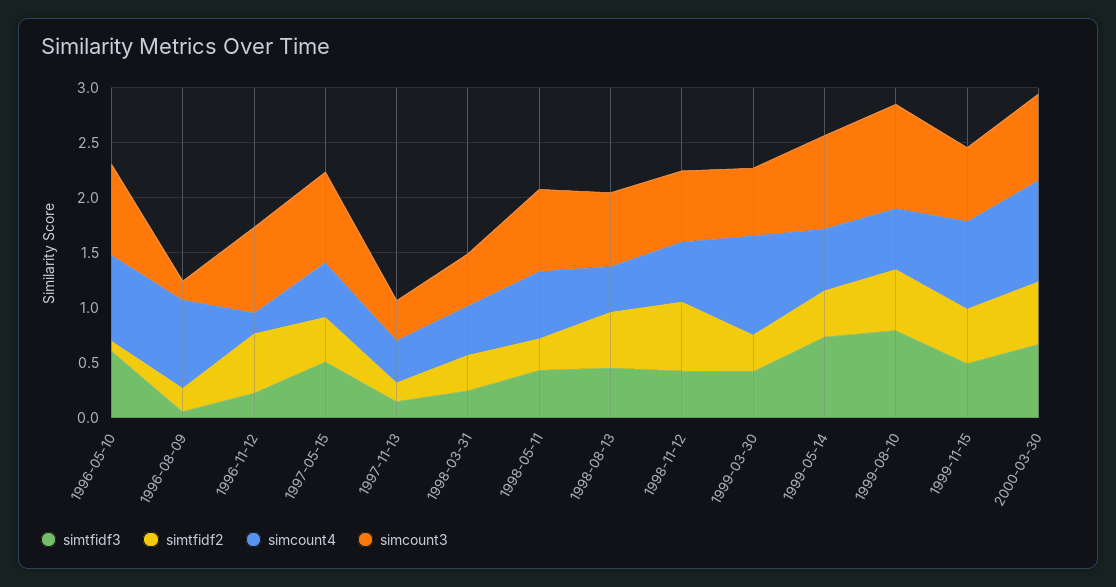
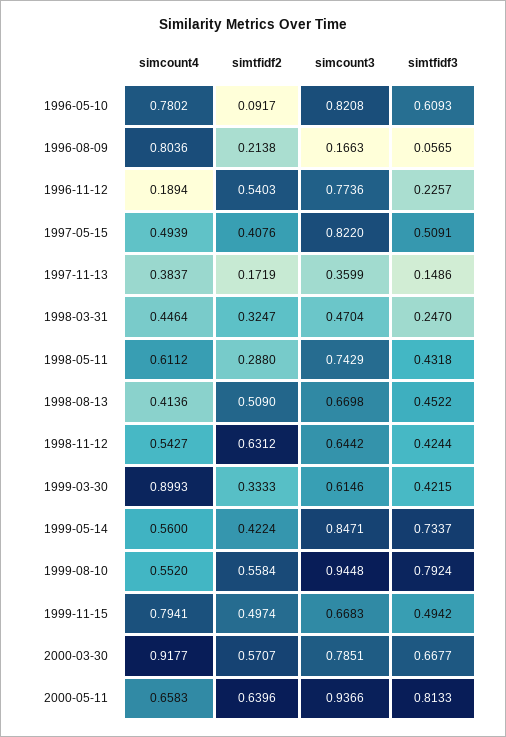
simcount4, 2000-05-11: none -> 0.6583
simtfidf2, 2000-05-11: none -> 0.6396
simcount3, 2000-05-11: none -> 0.9366
simtfidf3, 2000-05-11: none -> 0.8133

